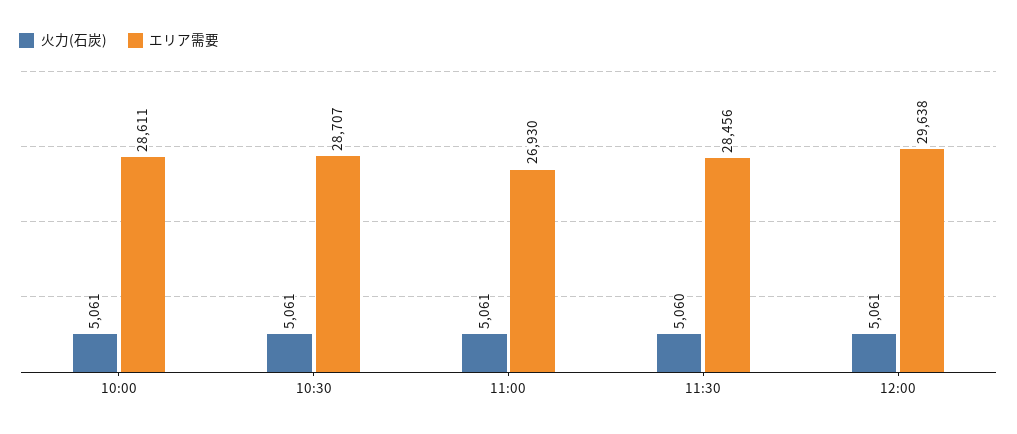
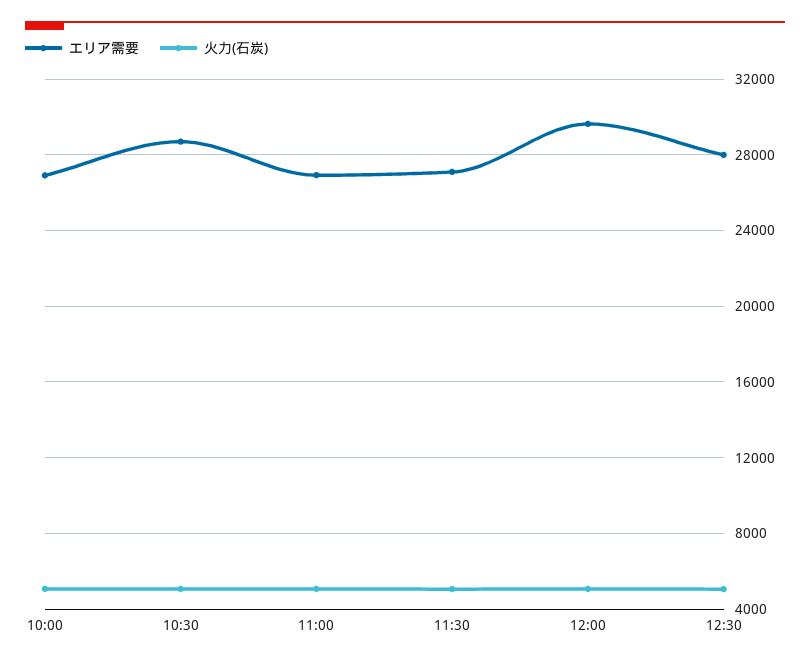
エリア需要, 10:00: 28611 -> 27000
エリア需要, 11:30: 28456 -> 27000
エリア需要, 12:30: none -> 28000
火力(石炭), 12:30: none -> 5000

